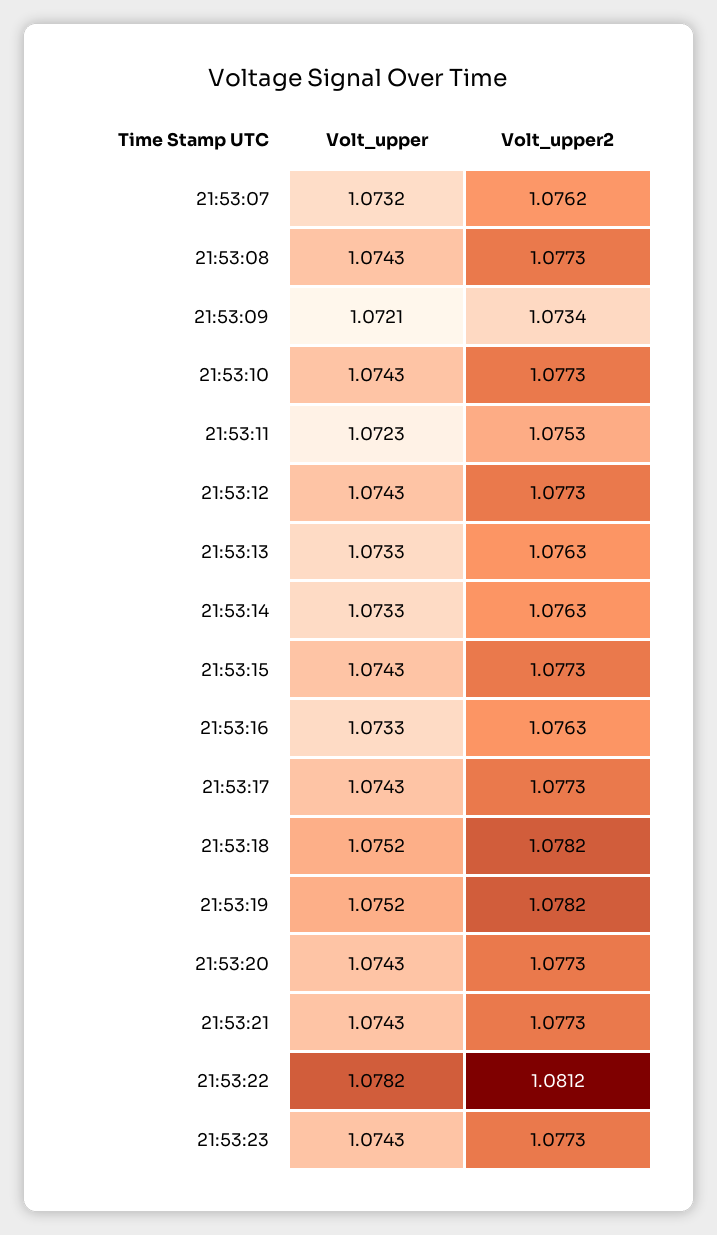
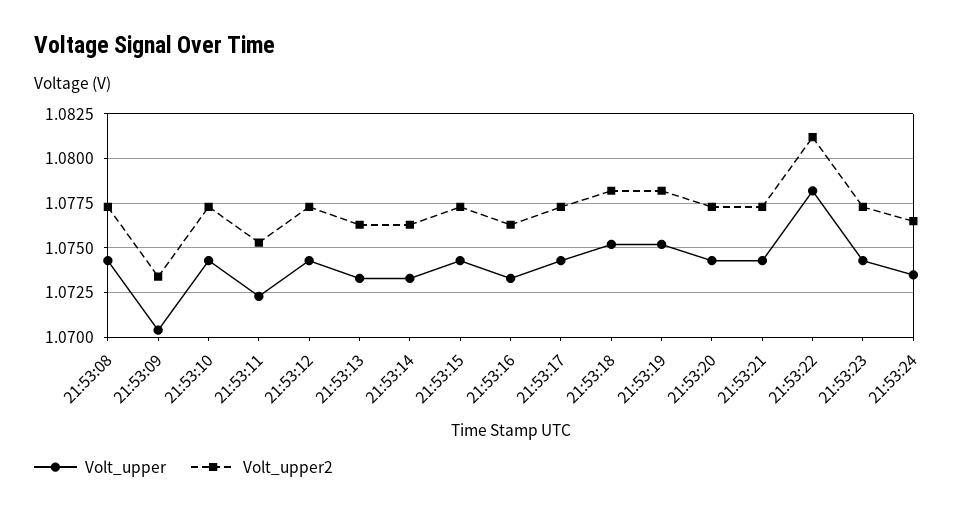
Volt_upper, 21:53:07: 1.0732 -> none
Volt_upper2, 21:53:07: 1.0762 -> none
Volt_upper, 21:53:09: 1.0721 -> 1.0705
Volt_upper, 21:53:24: none -> 1.0735
Volt_upper2, 21:53:24: none -> 1.0765

